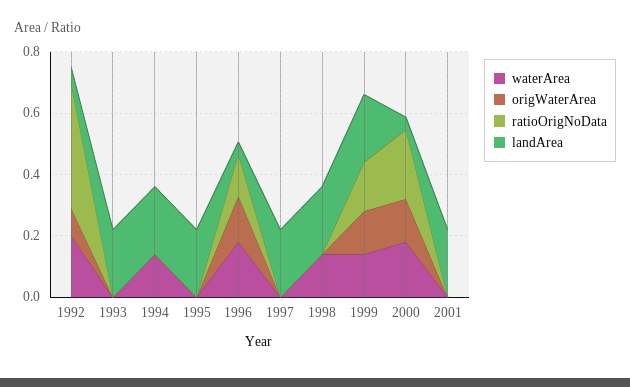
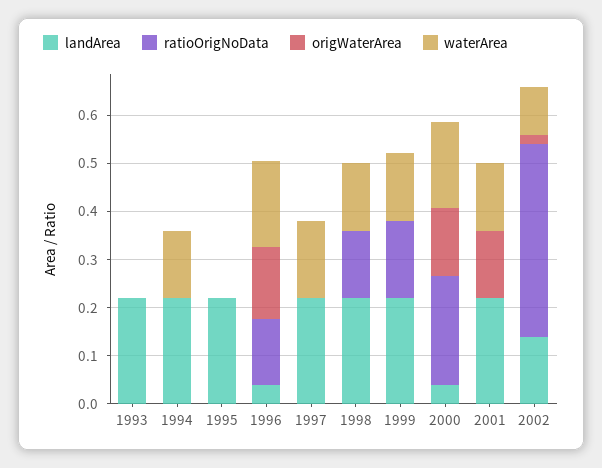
waterArea, 1992: 0.2 -> none
origWaterArea, 1992: 0.1 -> none
ratioOrigNoData, 1992: 0.4 -> none
landArea, 1992: 0.05 -> none
waterArea, 1997: 0 -> 0.16
ratioOrigNoData, 1998: 0 -> 0.14
origWaterArea, 1999: 0.15 -> 0
waterArea, 2001: 0 -> 0.14
origWaterArea, 2001: 0 -> 0.14
landArea, 2002: none -> 0.14
ratioOrigNoData, 2002: none -> 0.4
origWaterArea, 2002: none -> 0.02
waterArea, 2002: none -> 0.1

